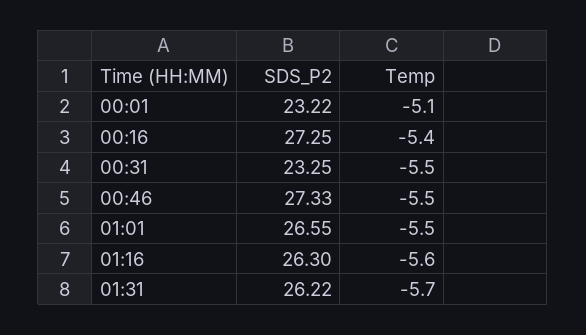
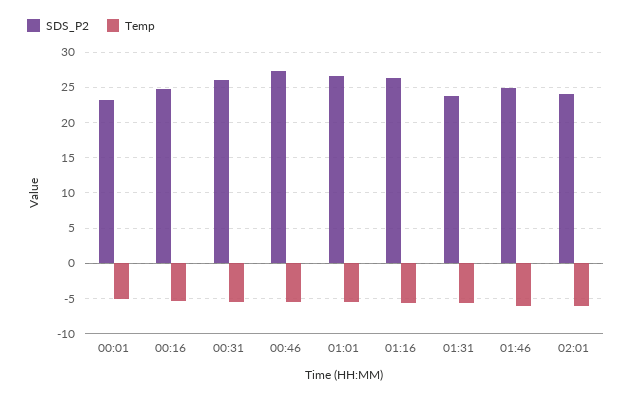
SDS_P2, 00:16: 27.25 -> 25
SDS_P2, 00:31: 23.25 -> 26
SDS_P2, 01:31: 26.22 -> 24
SDS_P2, 01:46: none -> 25
Temp, 01:46: none -> -6
SDS_P2, 02:01: none -> 24
Temp, 02:01: none -> -6

